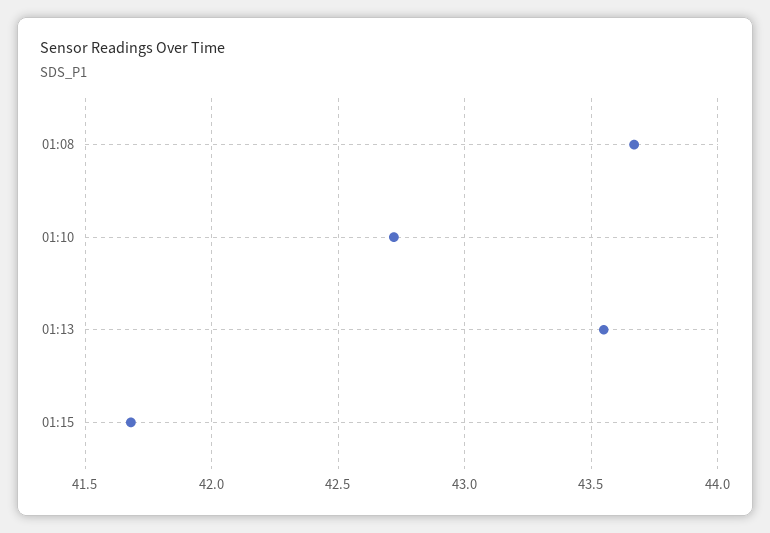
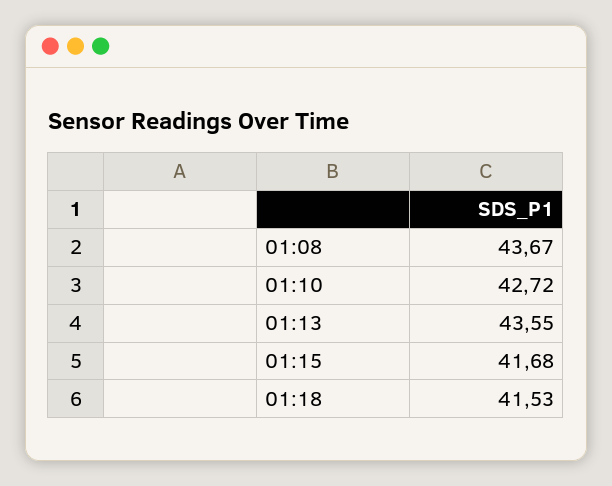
01:18: none -> 41.53

